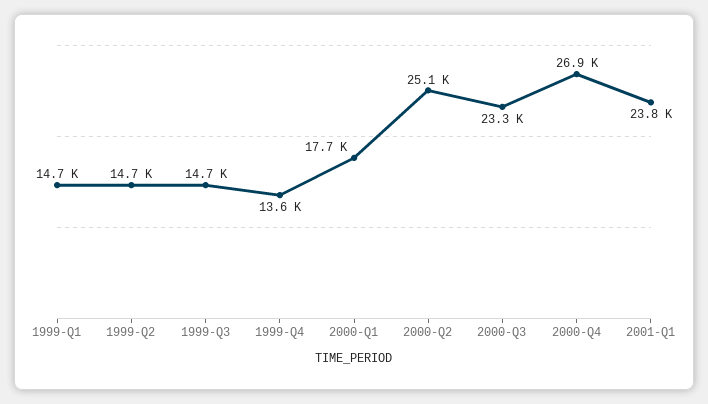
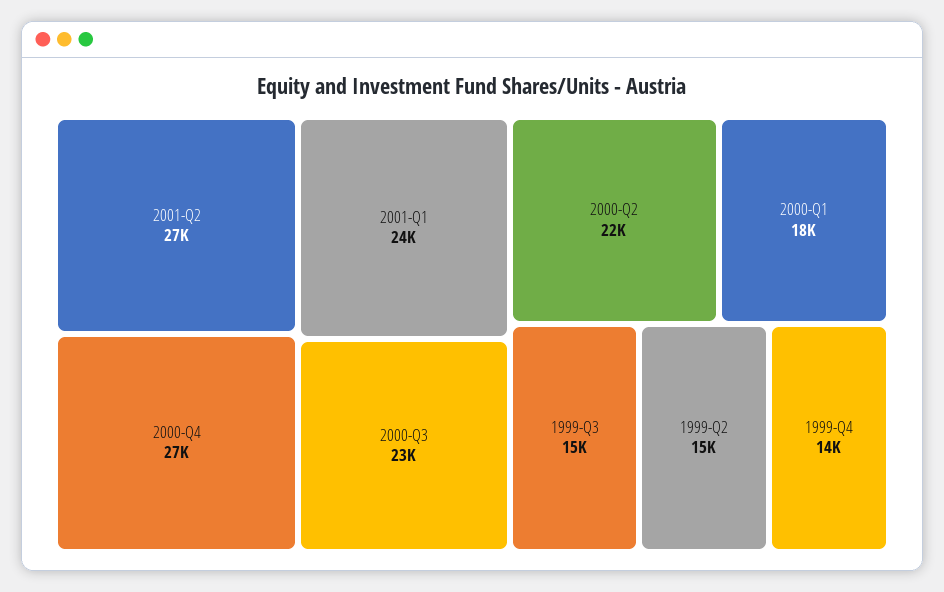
1999-Q1: 14700 -> none
2000-Q2: 25100 -> 22000
2001-Q2: none -> 27000

